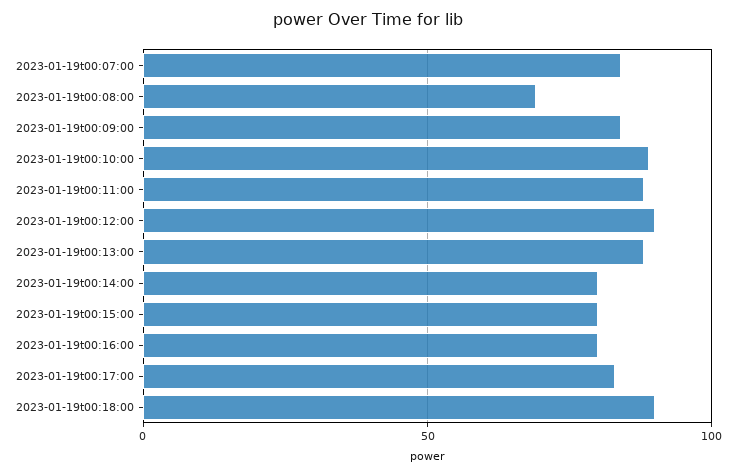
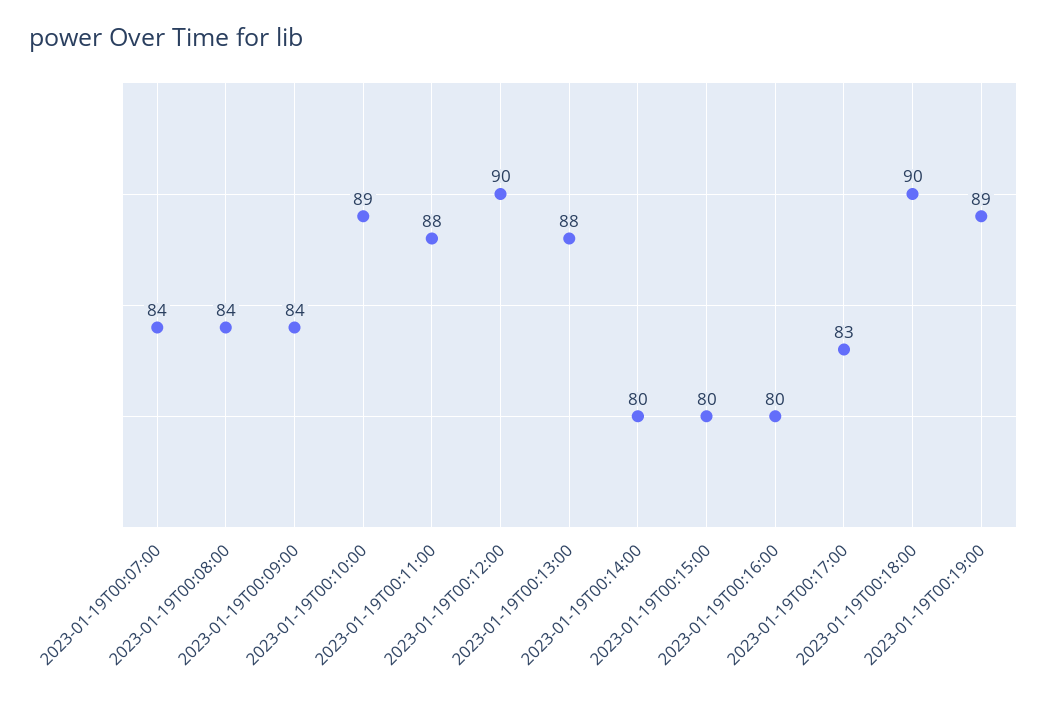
2023-01-19t00:08:00: 70 -> 84
2023-01-19T00:19:00: none -> 89

